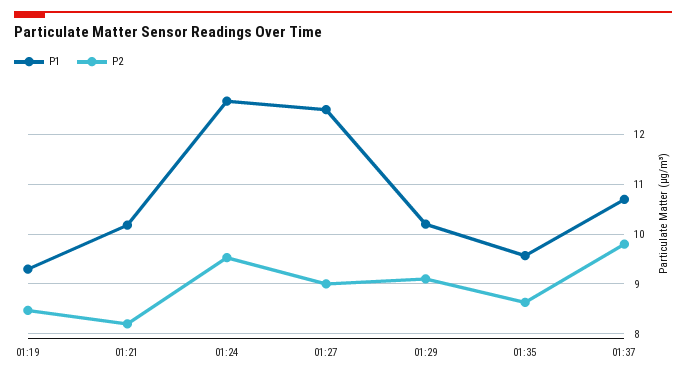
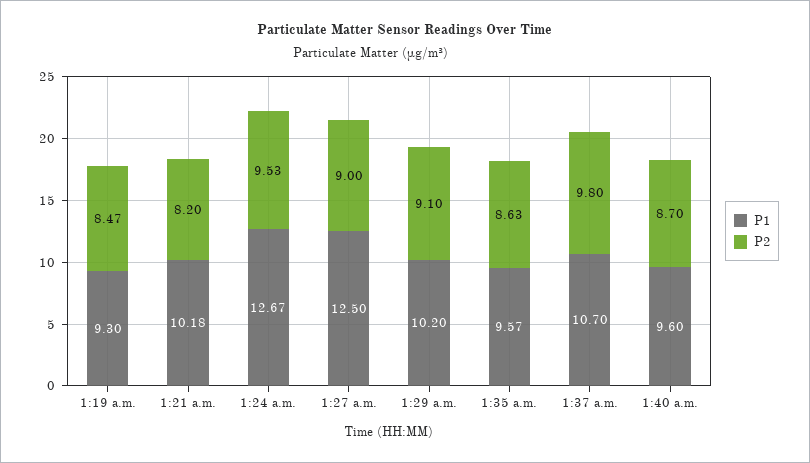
P1, 1:40 a.m.: none -> 9.6
P2, 1:40 a.m.: none -> 8.7

